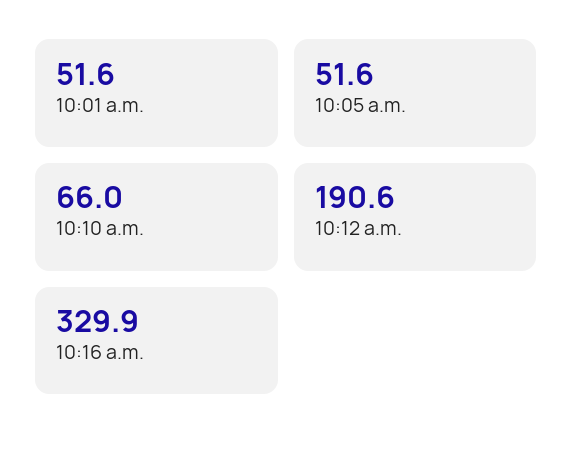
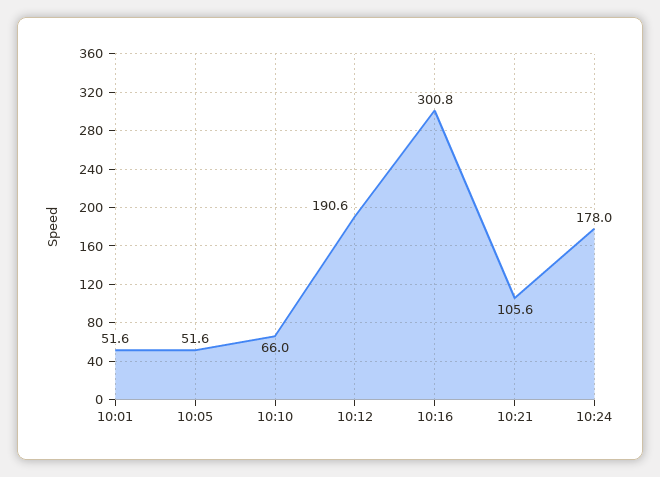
10:16 a.m.: 329.9 -> 300.8
10:21: none -> 105.6
10:24: none -> 178

